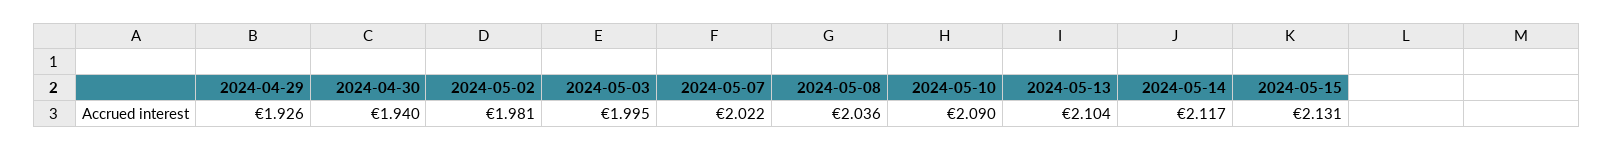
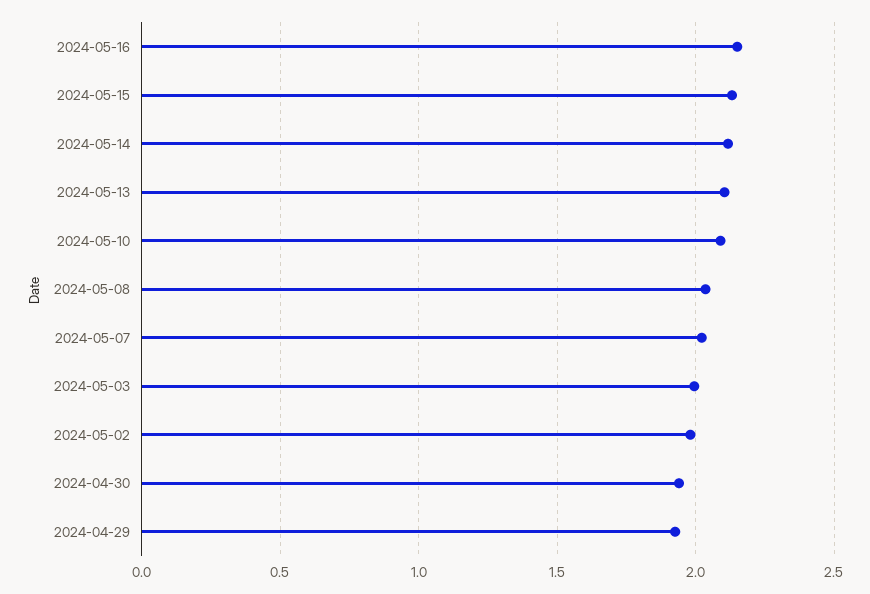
2024-05-16: none -> 2.15

